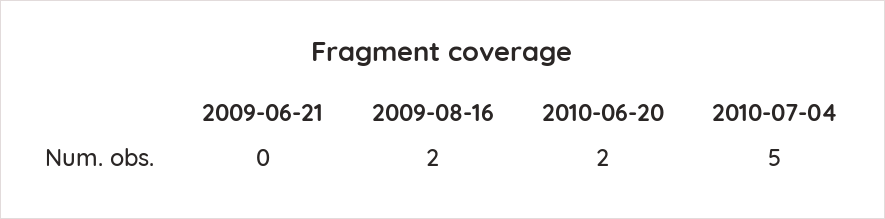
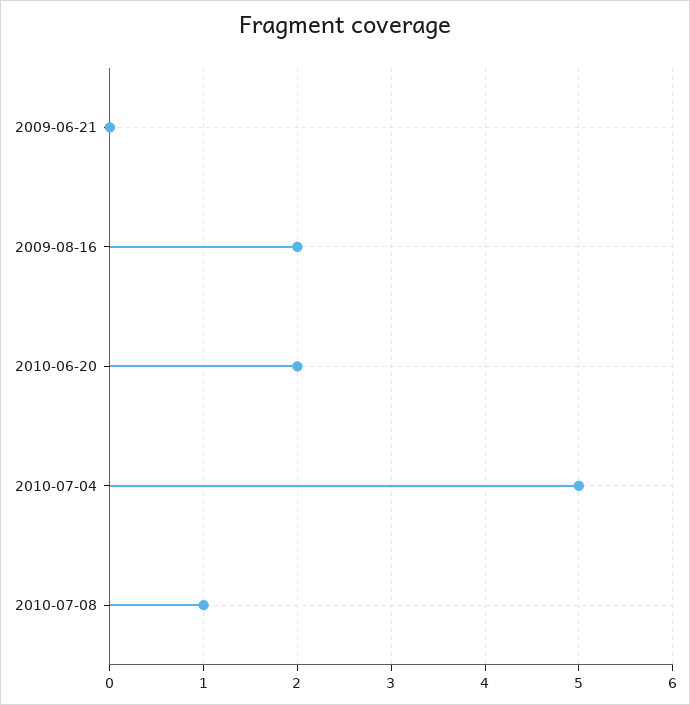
2010-07-08: none -> 1

